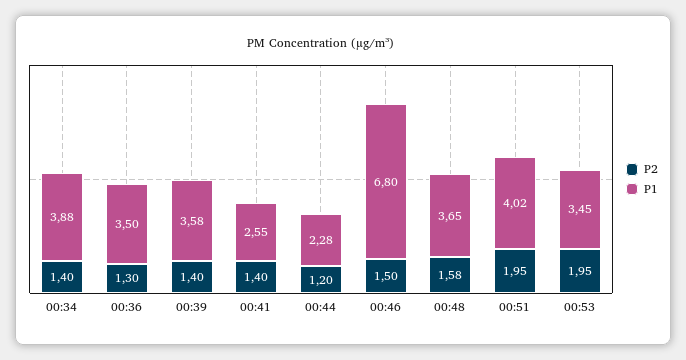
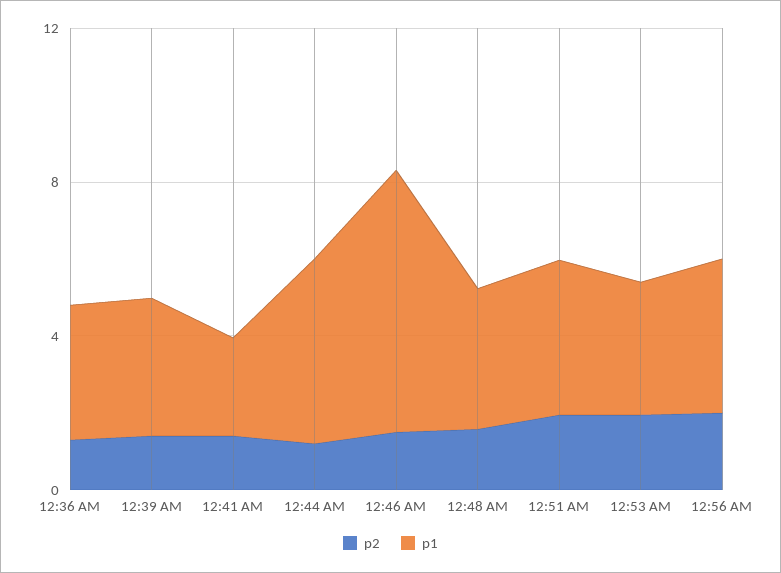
P2, 00:34: 1.4 -> none
P1, 00:34: 3.88 -> none
P1, 00:44: 2.28 -> 5
P2, 12:56 AM: none -> 2
P1, 12:56 AM: none -> 4

